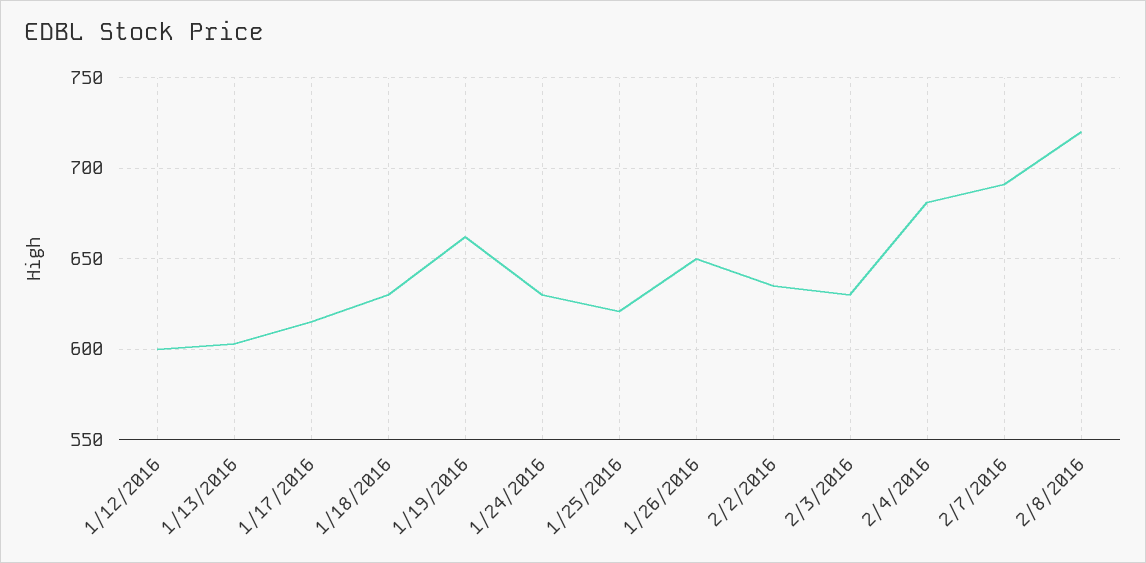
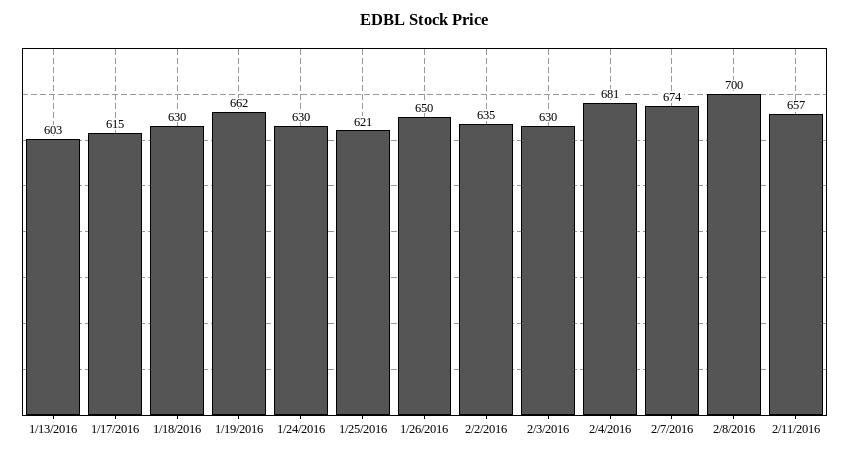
1/12/2016: 600 -> none
2/7/2016: 690 -> 674
2/8/2016: 720 -> 700
2/11/2016: none -> 657

